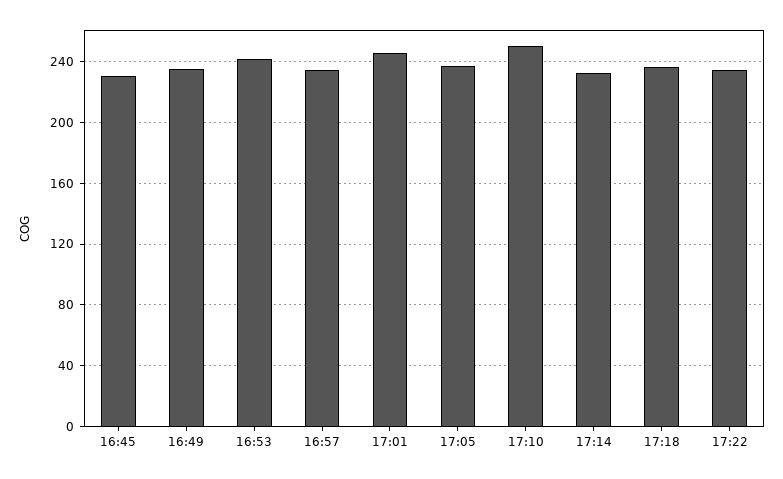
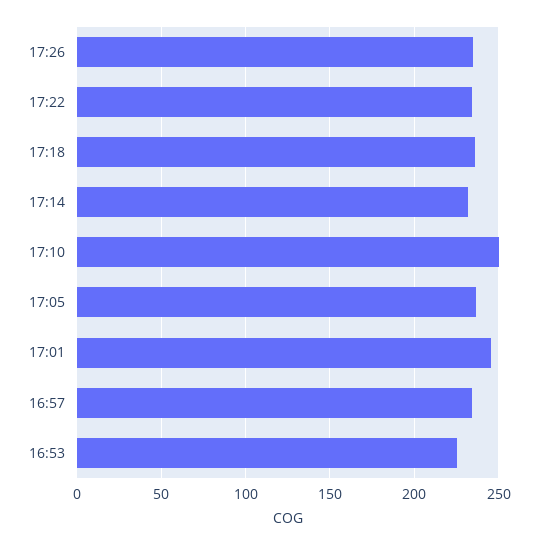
16:45: 230 -> none
16:49: 235 -> none
16:53: 240 -> 225
17:26: none -> 235

